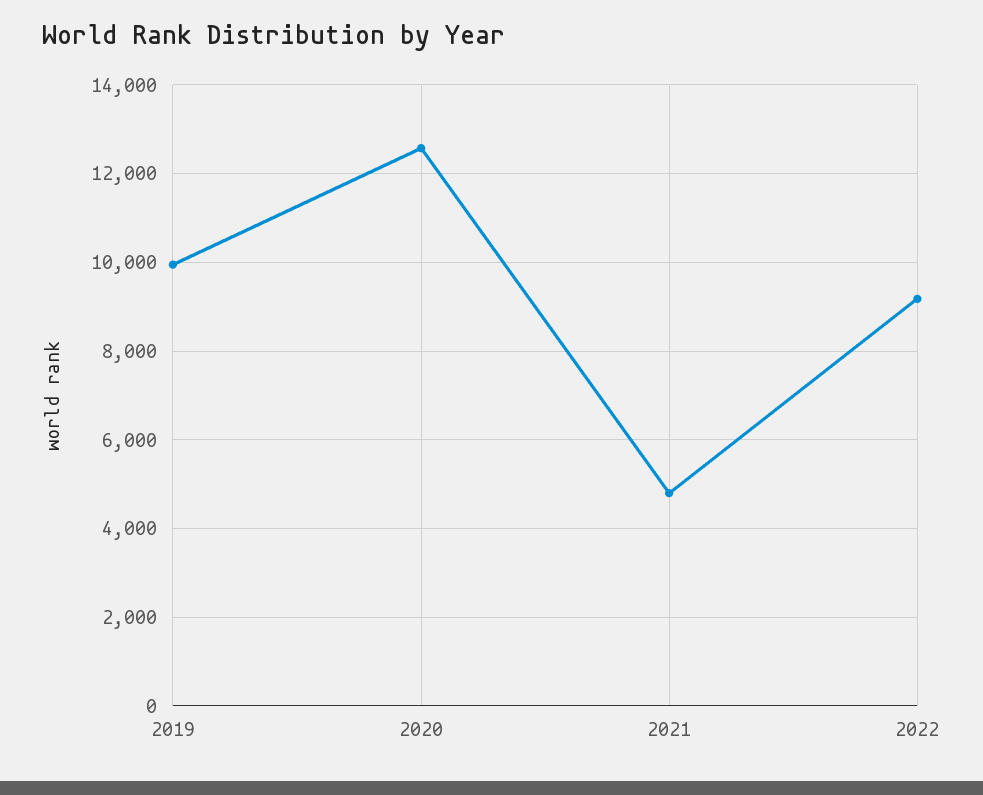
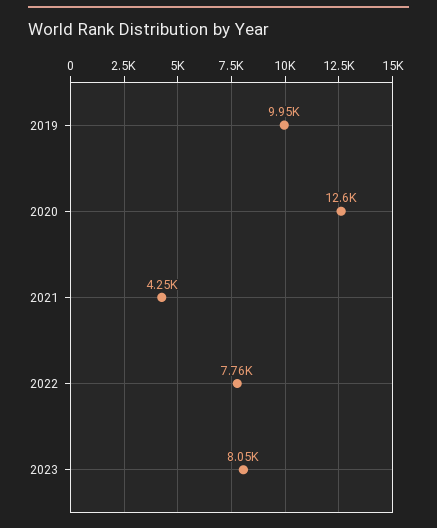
2021: 4800 -> 4250
2022: 9200 -> 7760
2023: none -> 8050

